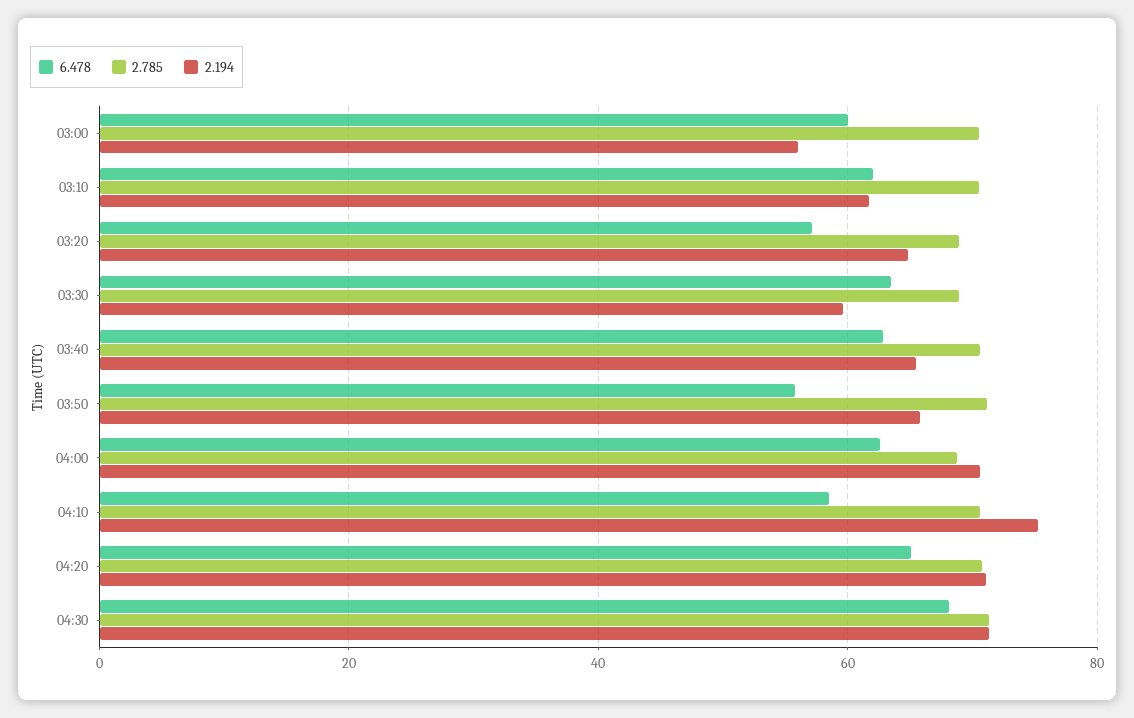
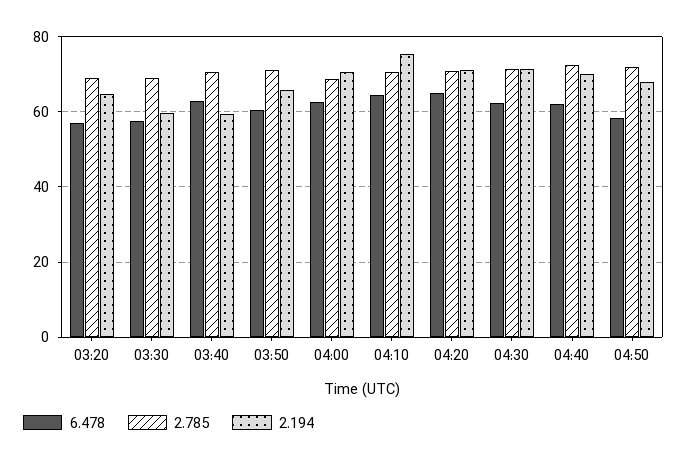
6.478, 03:00: 60 -> none
2.785, 03:00: 70 -> none
2.194, 03:00: 56 -> none
6.478, 03:10: 62 -> none
2.785, 03:10: 70 -> none
2.194, 03:10: 62 -> none
6.478, 03:30: 64 -> 58
2.194, 03:40: 66 -> 60
6.478, 03:50: 56 -> 60
6.478, 04:10: 58 -> 64
6.478, 04:30: 68 -> 62
6.478, 04:40: none -> 62
2.785, 04:40: none -> 72
2.194, 04:40: none -> 70
6.478, 04:50: none -> 58
2.785, 04:50: none -> 72
2.194, 04:50: none -> 68

